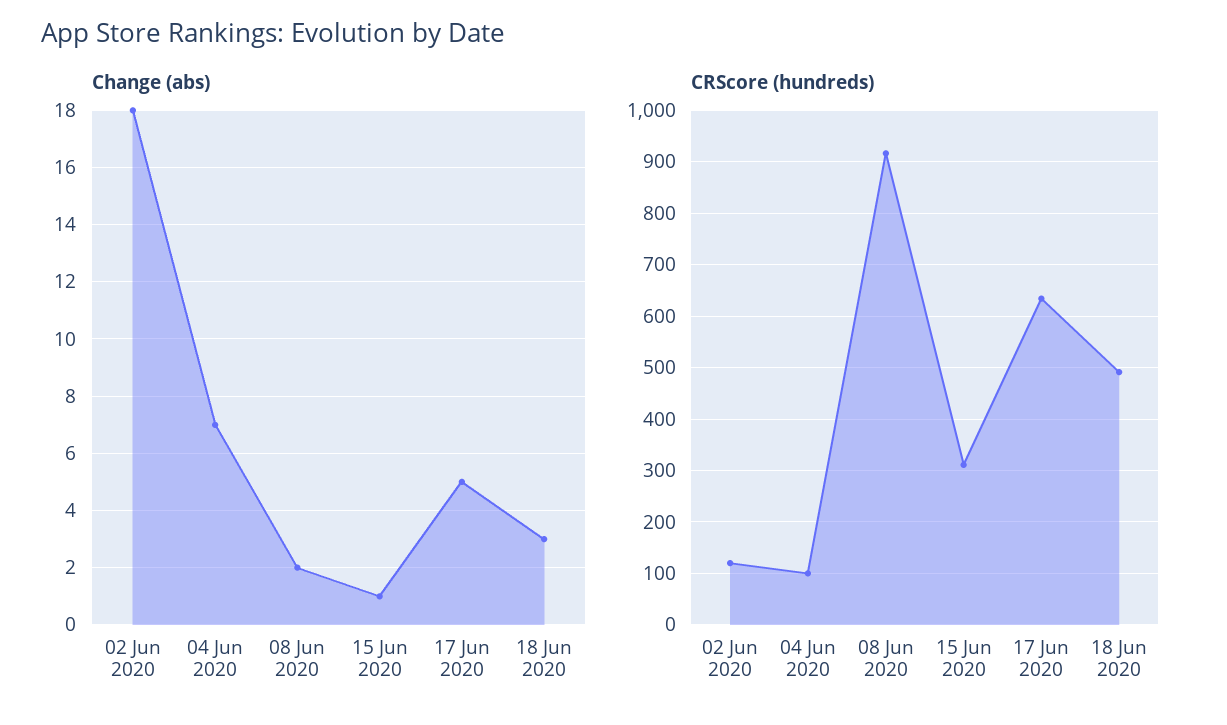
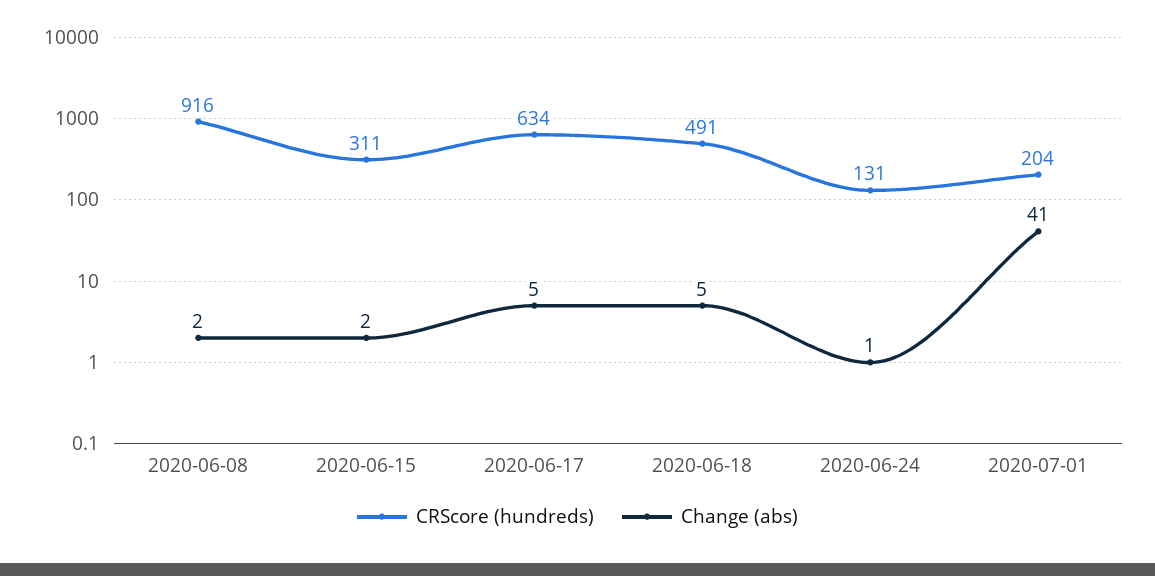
Change (abs), 02 Jun 2020: 18 -> none
Change (abs), 04 Jun 2020: 7 -> none
Change (abs), 15 Jun 2020: 1 -> 2
Change (abs), 18 Jun 2020: 3 -> 5
CRScore (hundreds), 02 Jun 2020: 120 -> none
CRScore (hundreds), 04 Jun 2020: 100 -> none
CRScore (hundreds), 2020-06-24: none -> 131
Change (abs), 2020-06-24: none -> 1
CRScore (hundreds), 2020-07-01: none -> 204
Change (abs), 2020-07-01: none -> 41

